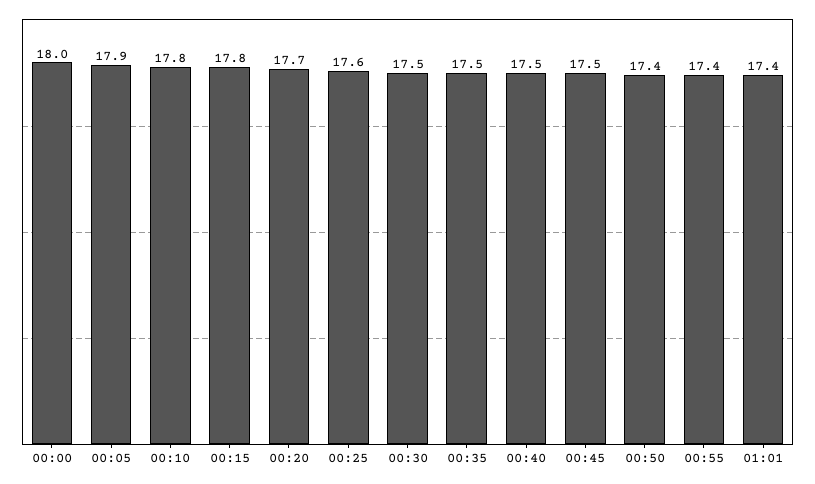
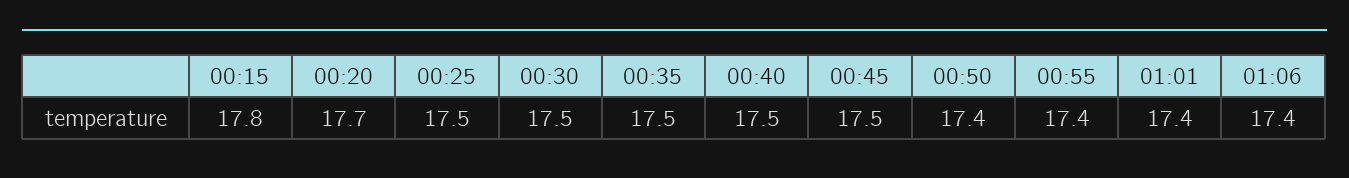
00:00: 18 -> none
00:05: 17.9 -> none
00:10: 17.8 -> none
00:25: 17.6 -> 17.5
01:06: none -> 17.4

